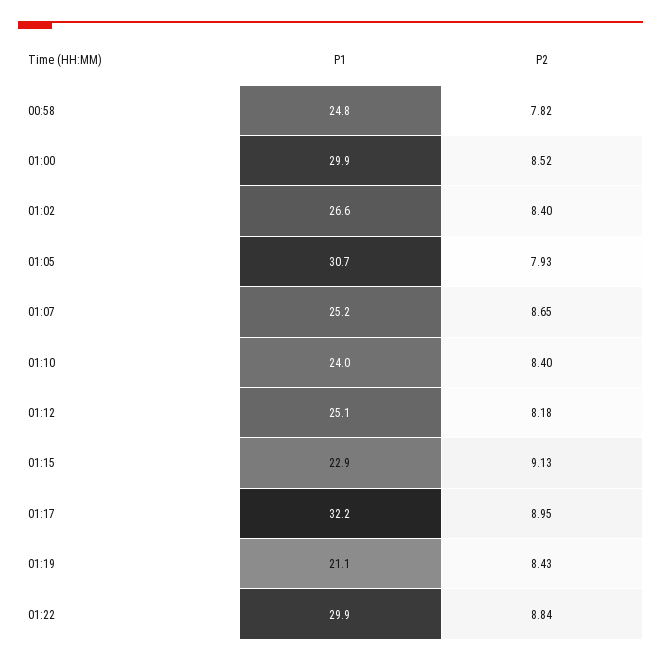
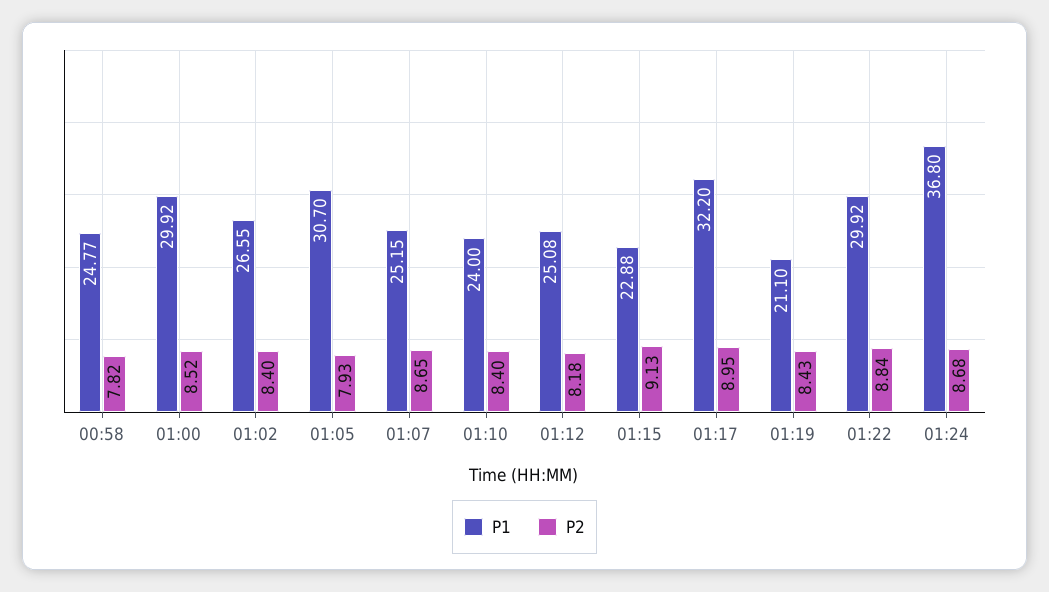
P1, 01:24: none -> 36.8
P2, 01:24: none -> 8.68

